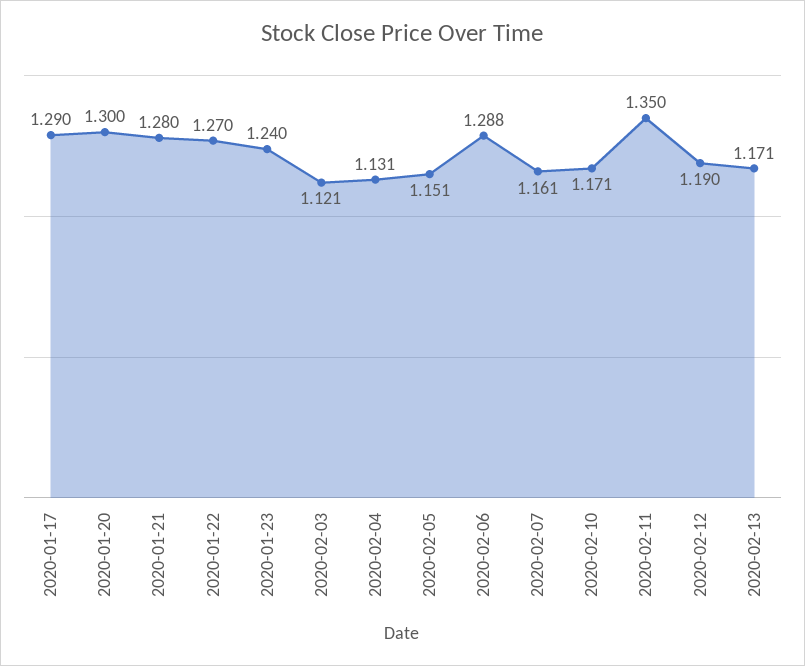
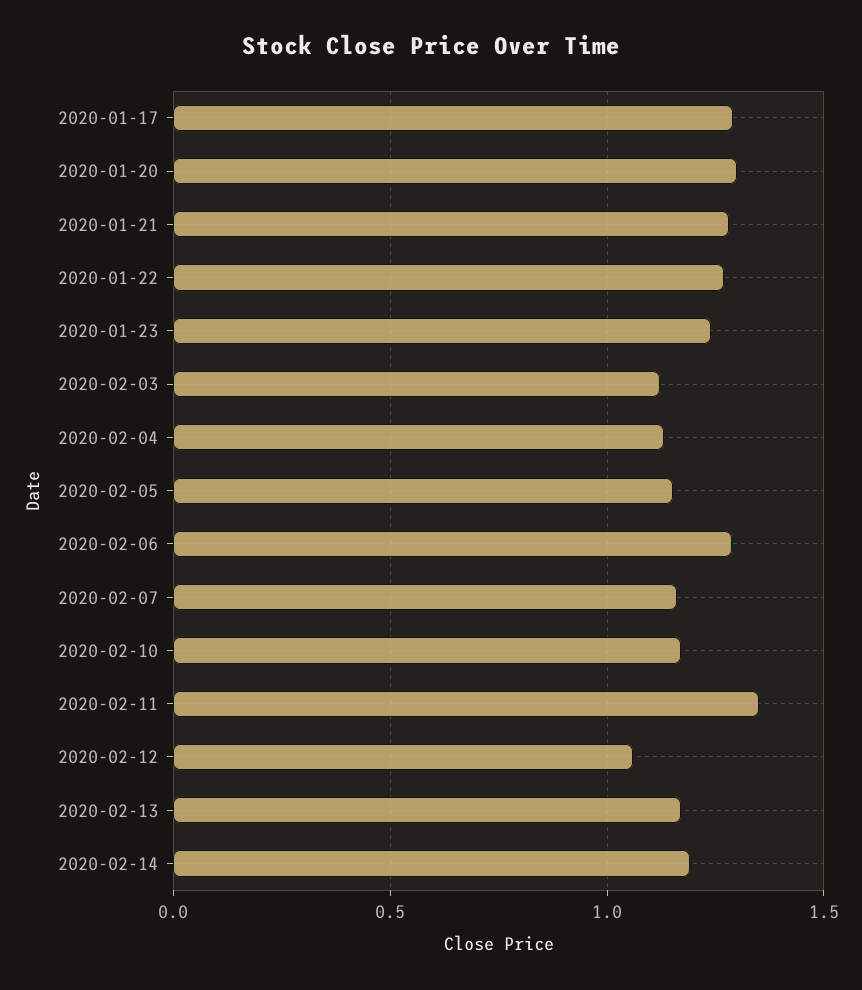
2020-02-12: 1.19 -> 1.05
2020-02-14: none -> 1.2

